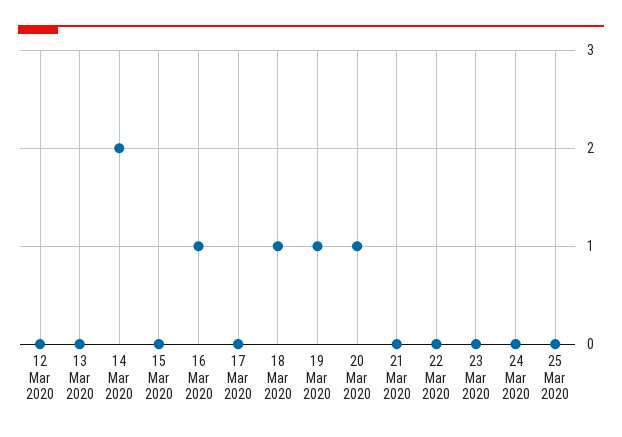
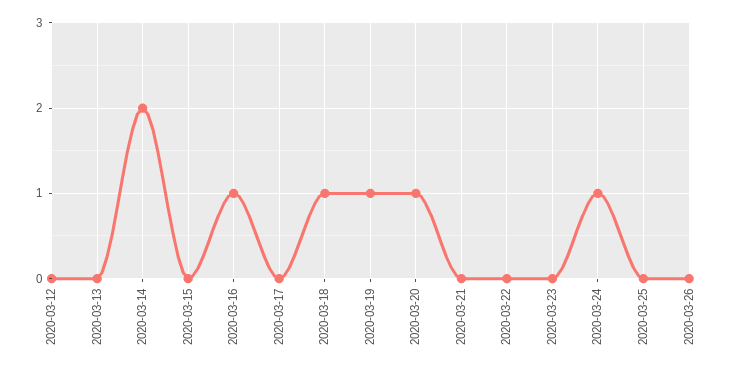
24 Mar 2020: 0 -> 1
2020-03-26: none -> 0

